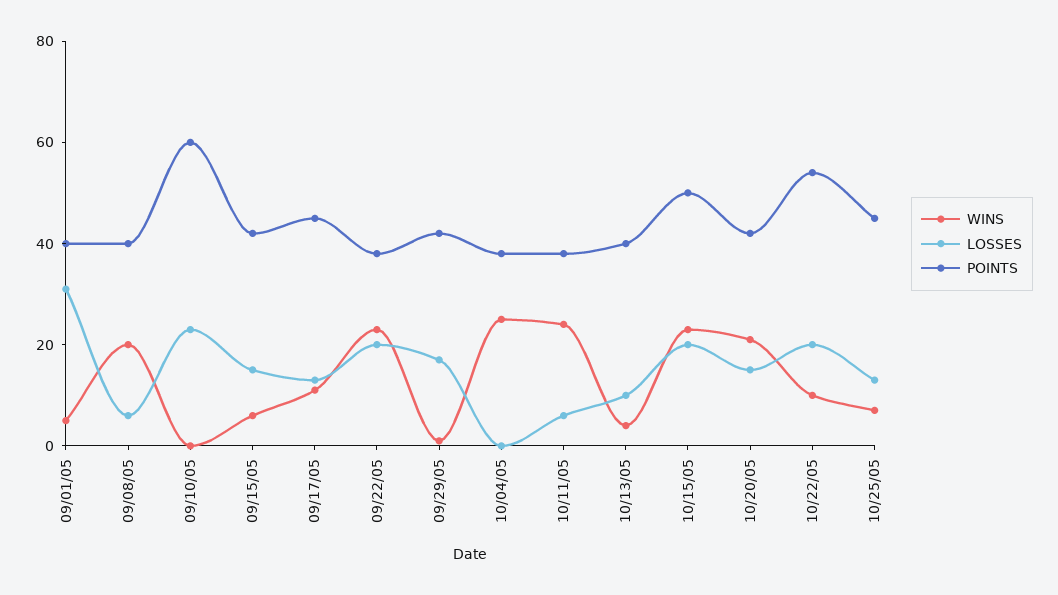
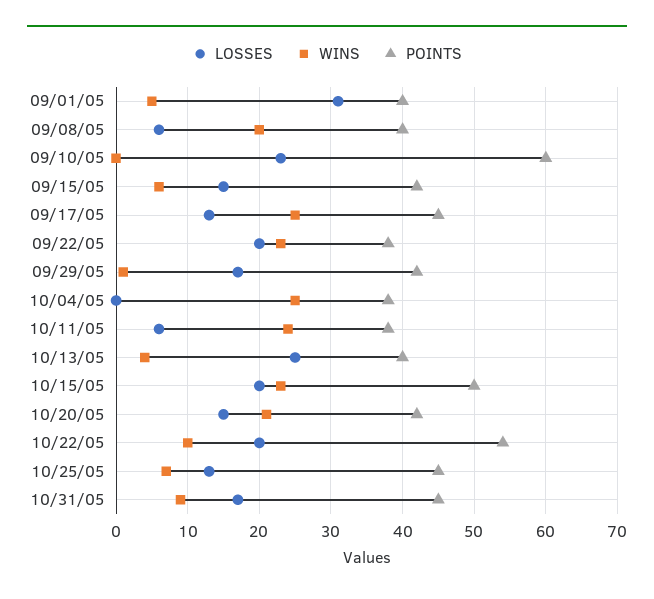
WINS, 09/17/05: 10 -> 25
LOSSES, 10/13/05: 10 -> 25
LOSSES, 10/31/05: none -> 17
WINS, 10/31/05: none -> 9
POINTS, 10/31/05: none -> 45

